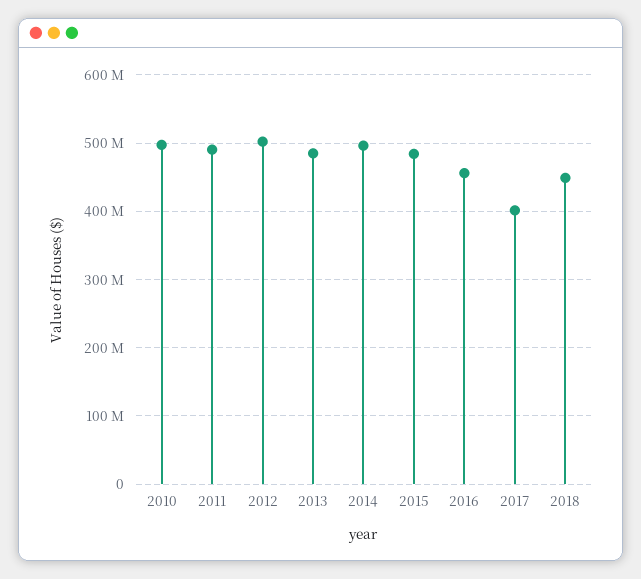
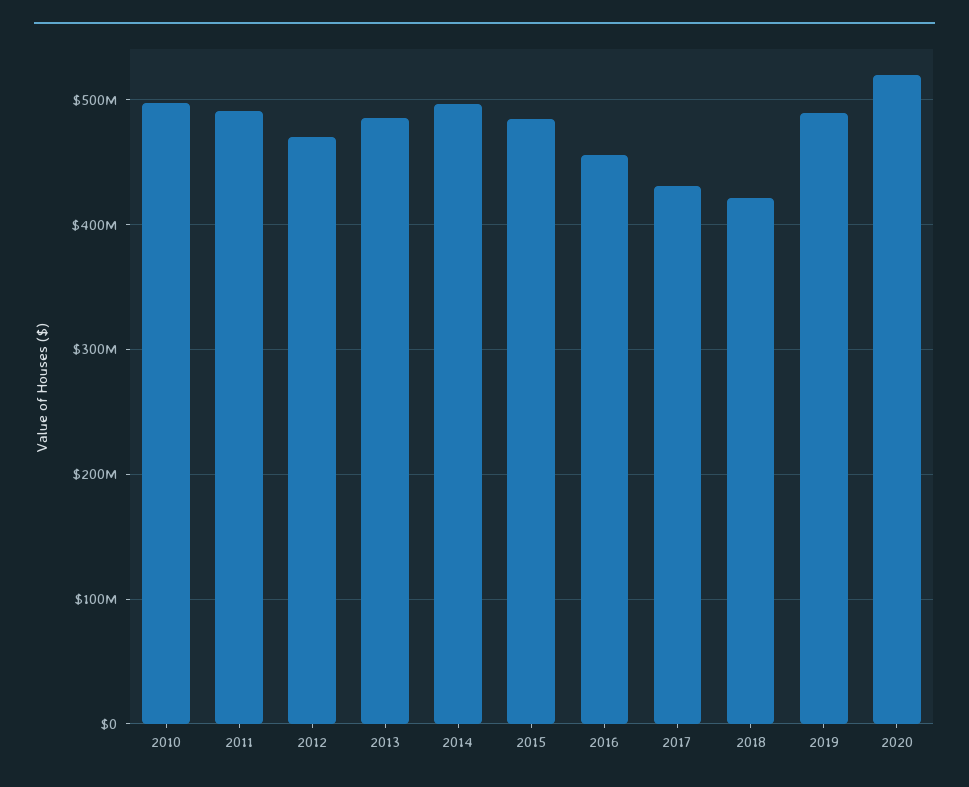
2012: 500000000 -> 470000000
2017: 400000000 -> 430000000
2018: 450000000 -> 420000000
2019: none -> 490000000
2020: none -> 520000000

